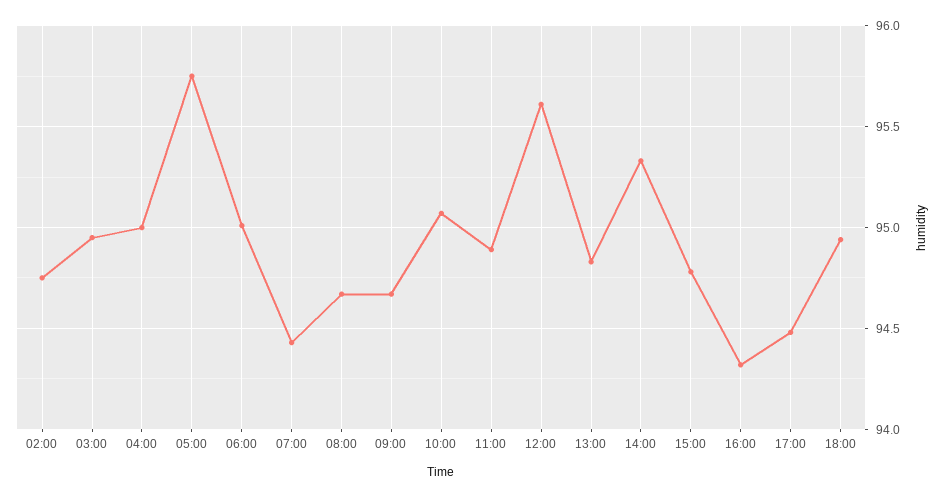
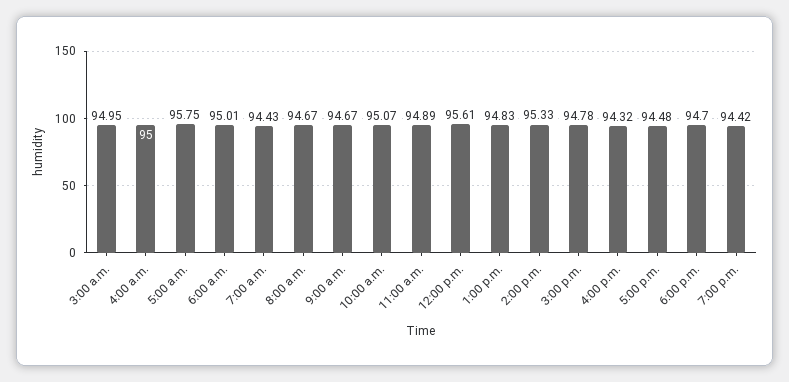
02:00: 94.75 -> none
18:00: 94.95 -> 94.7
7:00 p.m.: none -> 94.42

